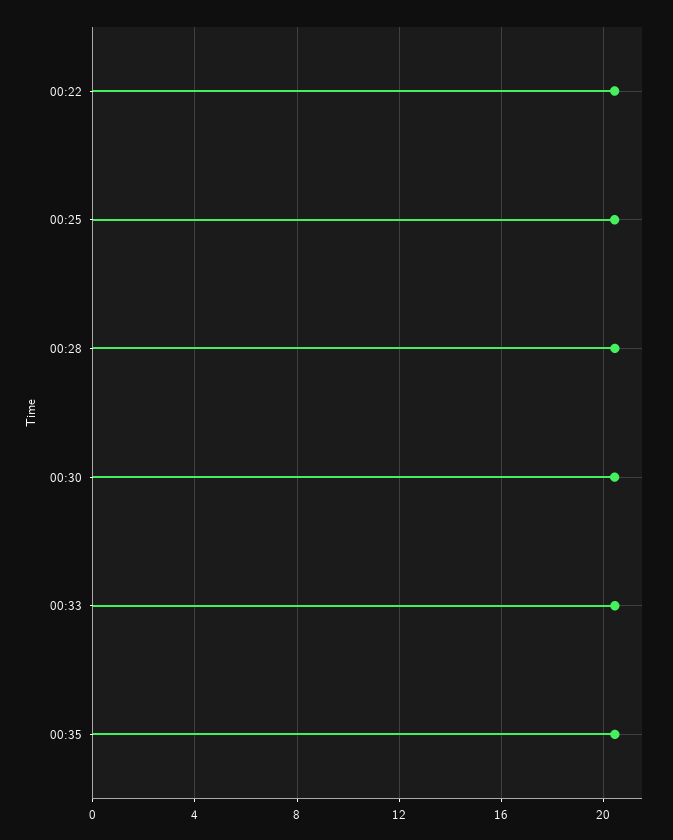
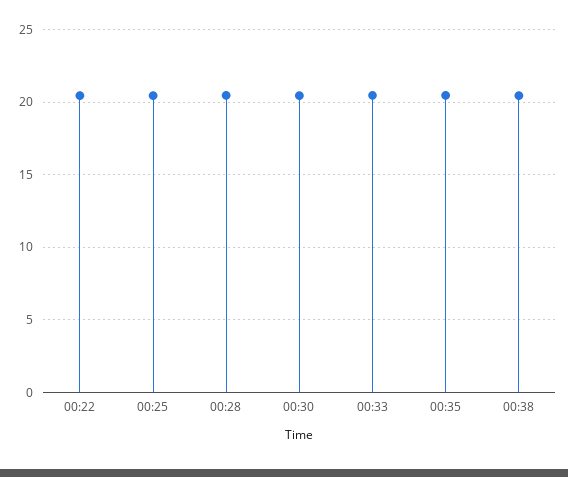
00:38: none -> 20.5

